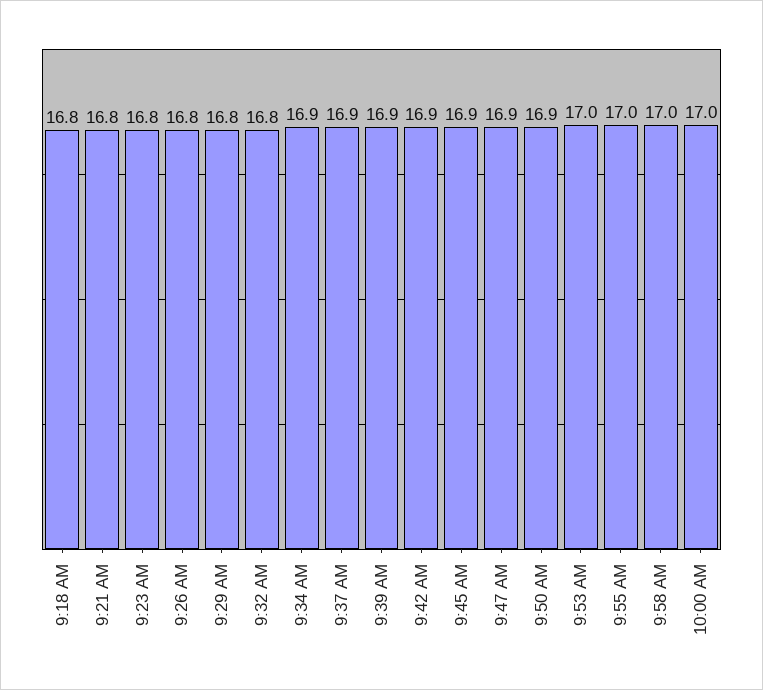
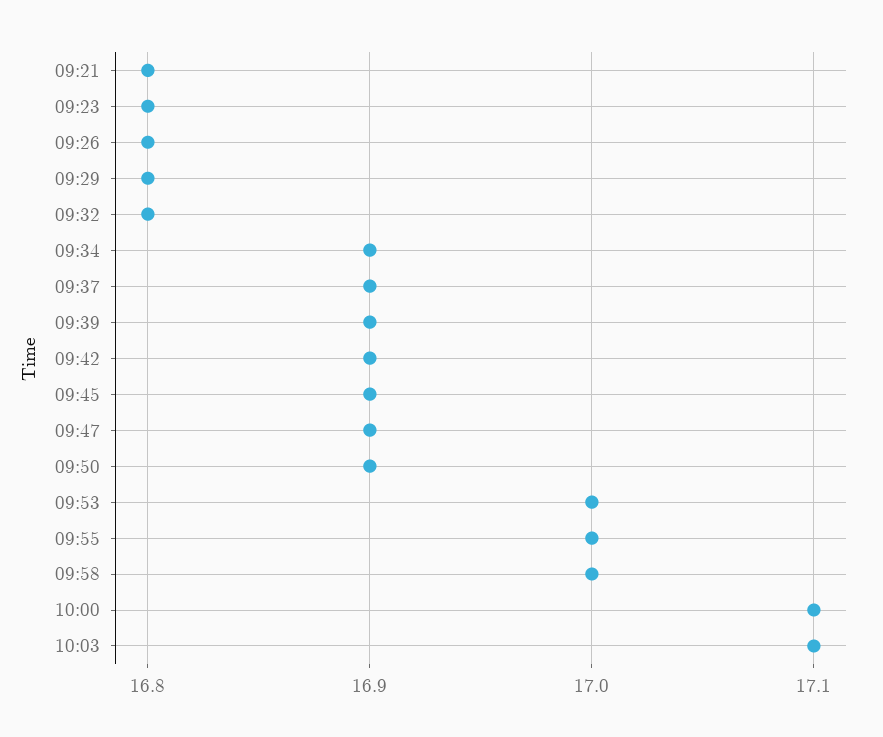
9:18 AM: 16.8 -> none
10:00 AM: 17 -> 17.1
10:03: none -> 17.1

